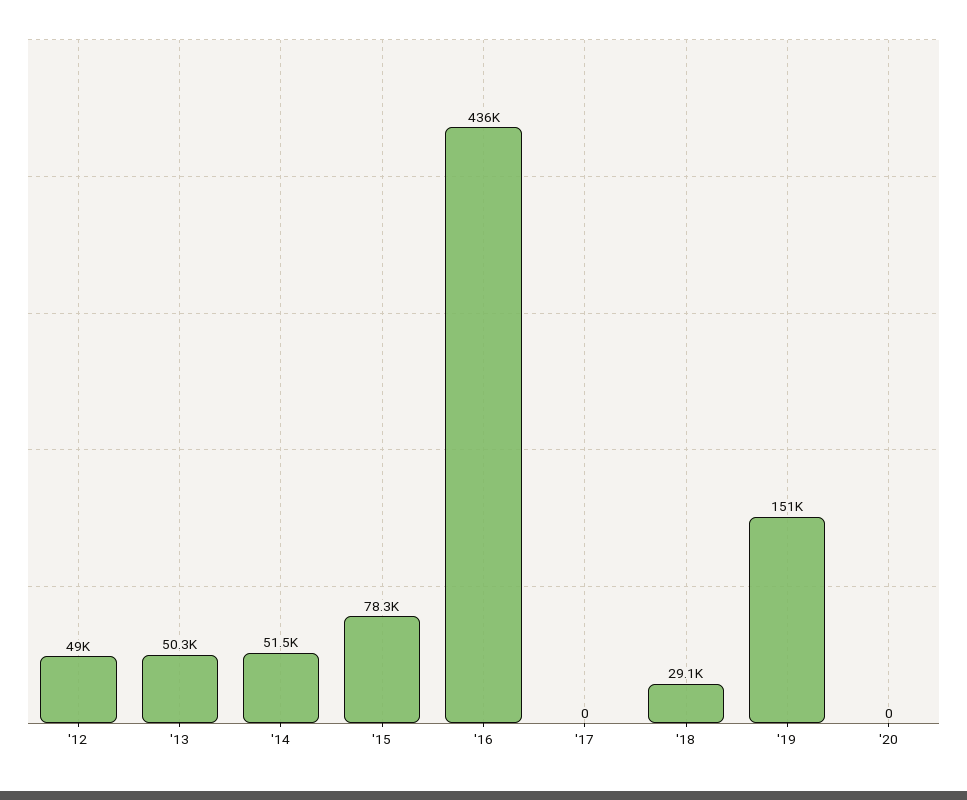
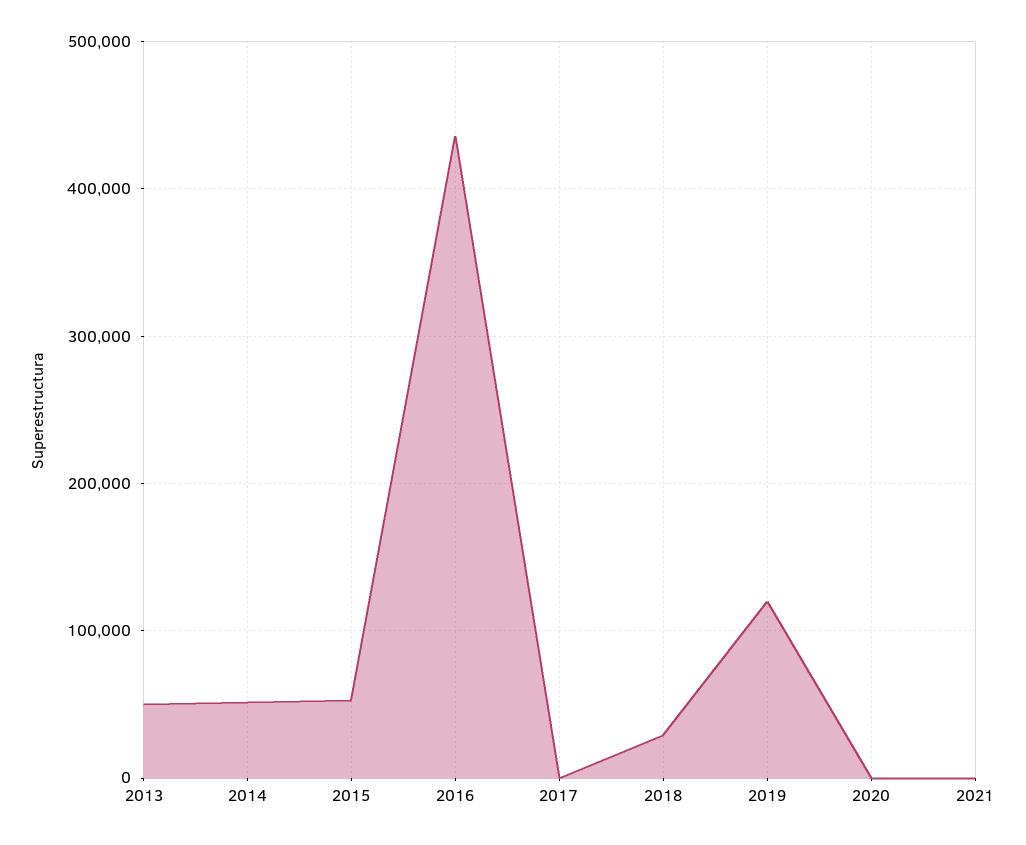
'12: 49000 -> none
'15: 78300 -> 50000
'19: 151000 -> 120000
2021: none -> 0

